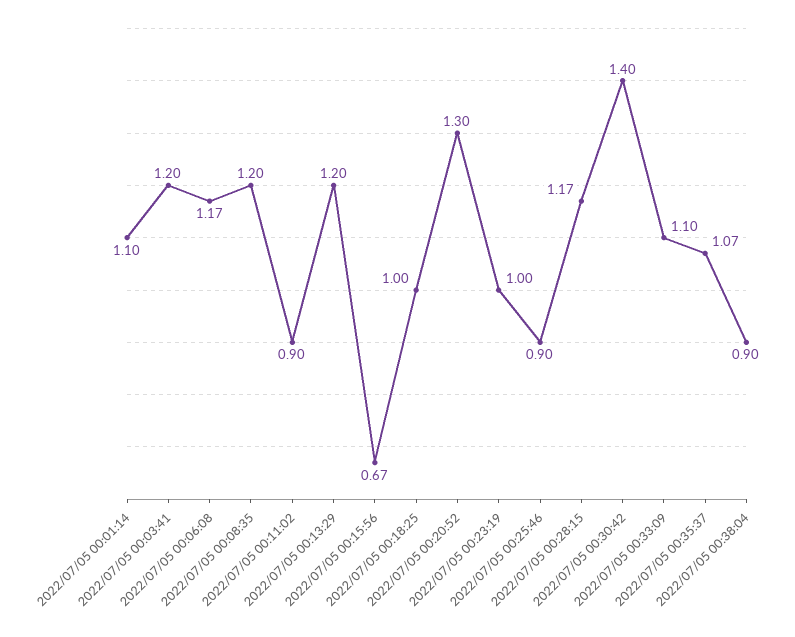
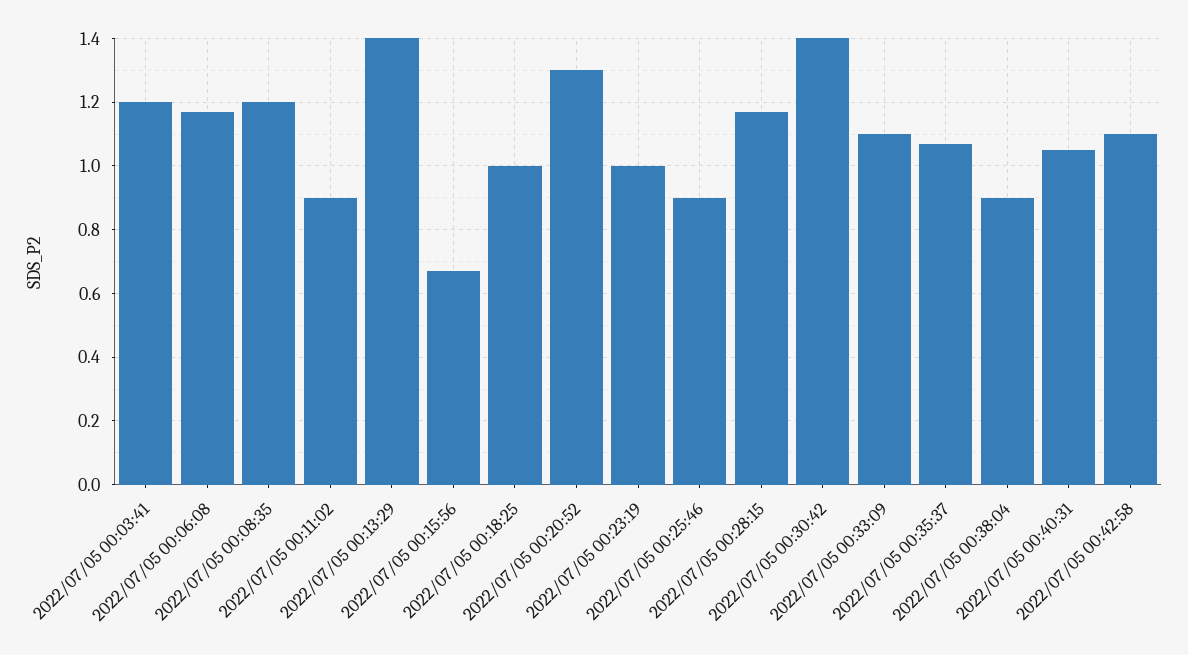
2022/07/05 00:01:14: 1.1 -> none
2022/07/05 00:13:29: 1.2 -> 1.4
2022/07/05 00:40:31: none -> 1.05
2022/07/05 00:42:58: none -> 1.1

